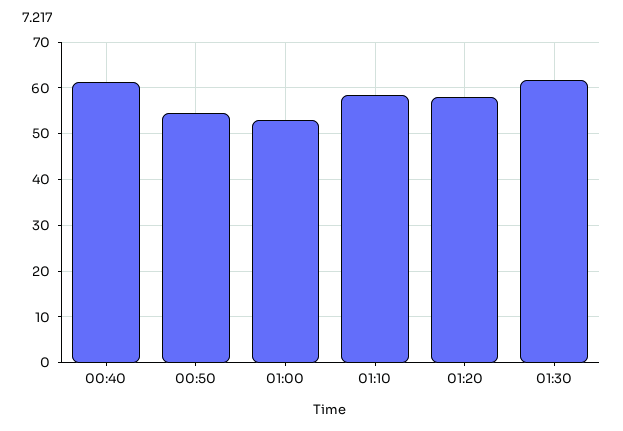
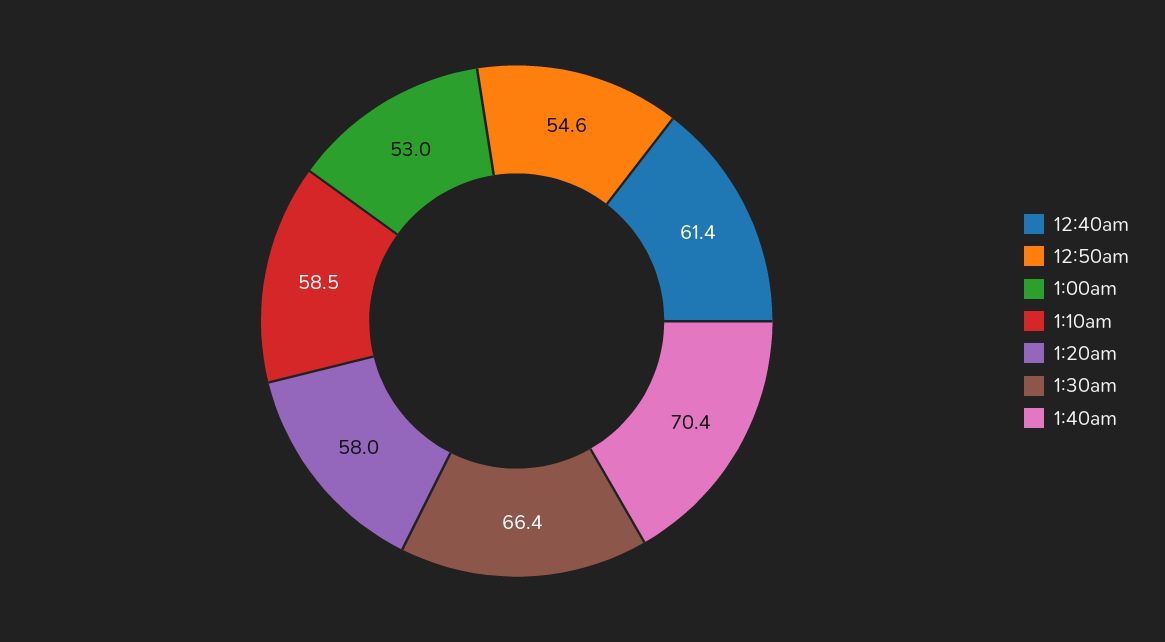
01:30: 62 -> 66.4
1:40am: none -> 70.4

